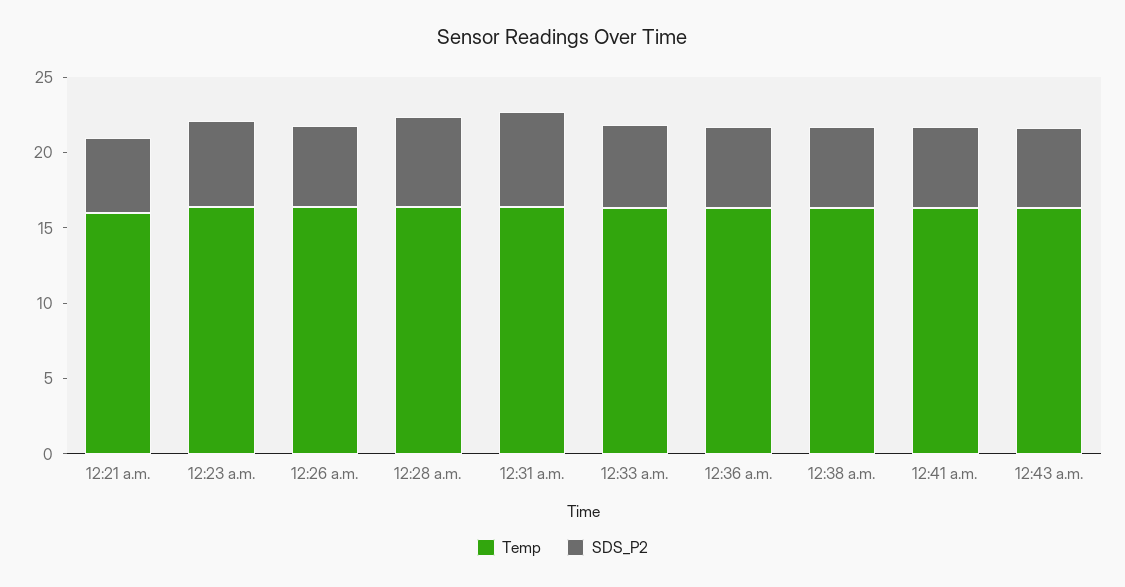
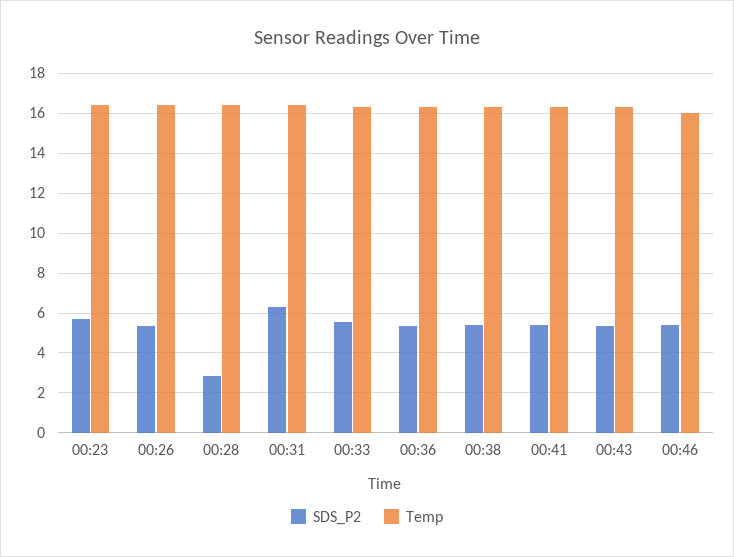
Temp, 12:21 a.m.: 16 -> none
SDS_P2, 12:21 a.m.: 5 -> none
SDS_P2, 12:28 a.m.: 6 -> 3
SDS_P2, 00:46: none -> 5.5
Temp, 00:46: none -> 16

